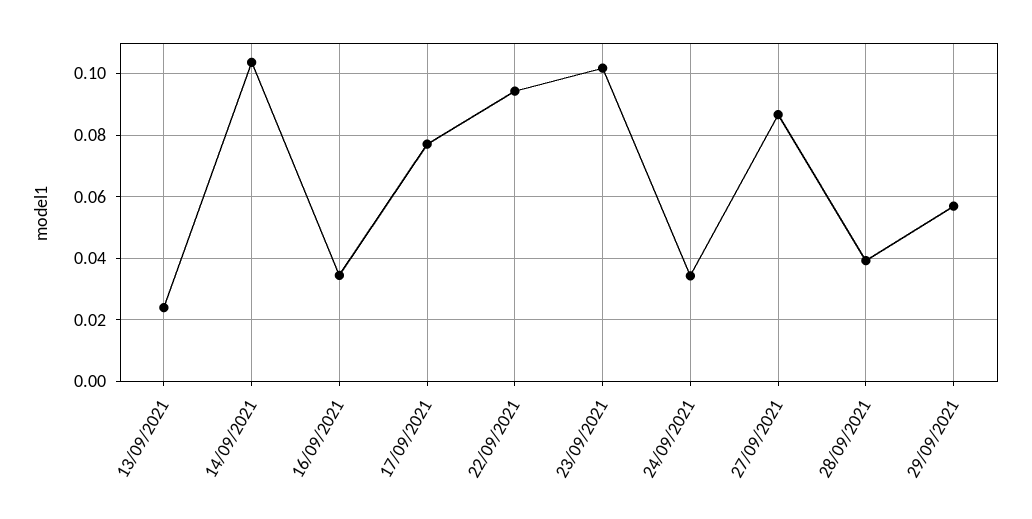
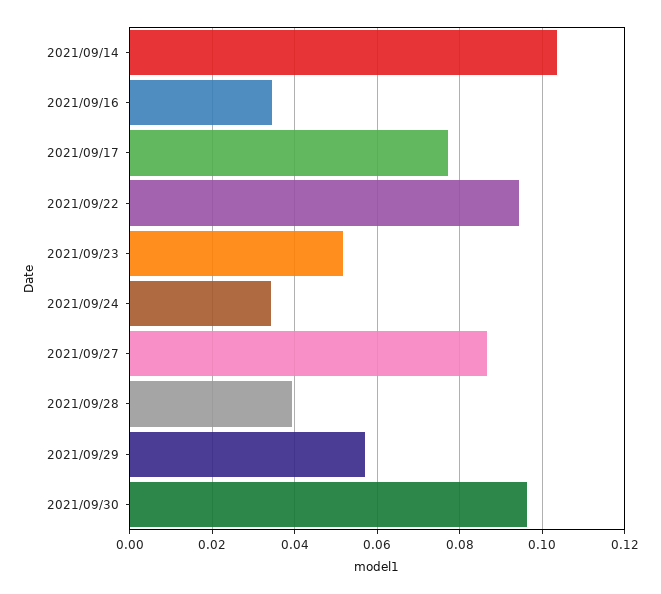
13/09/2021: 0.024 -> none
23/09/2021: 0.102 -> 0.052
2021/09/30: none -> 0.096

